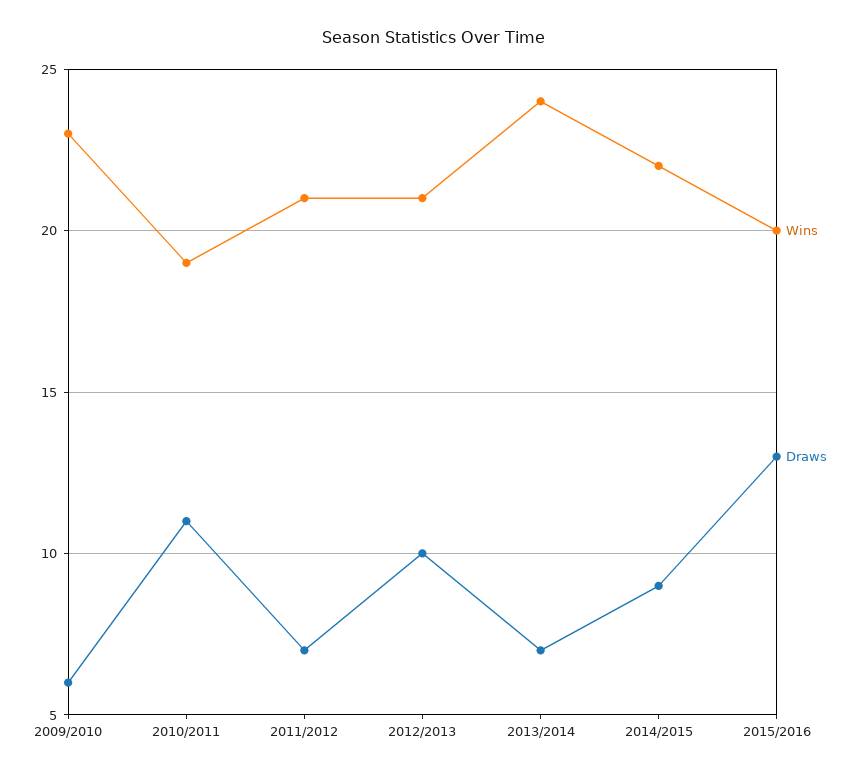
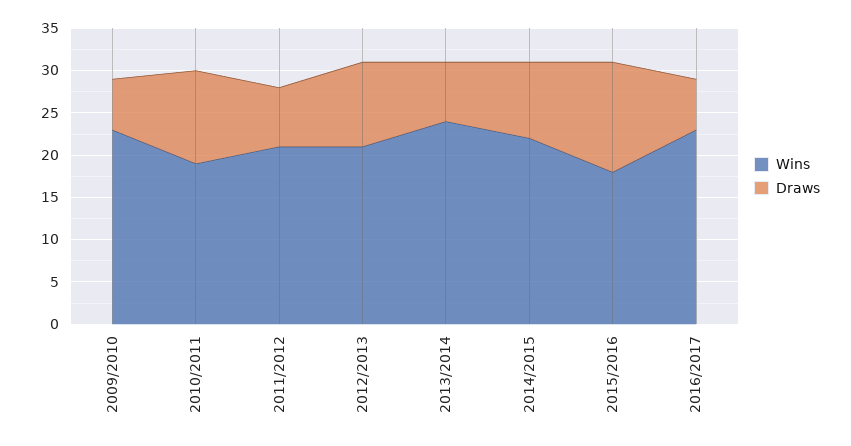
Wins, 2015/2016: 20 -> 18
Wins, 2016/2017: none -> 23
Draws, 2016/2017: none -> 6

